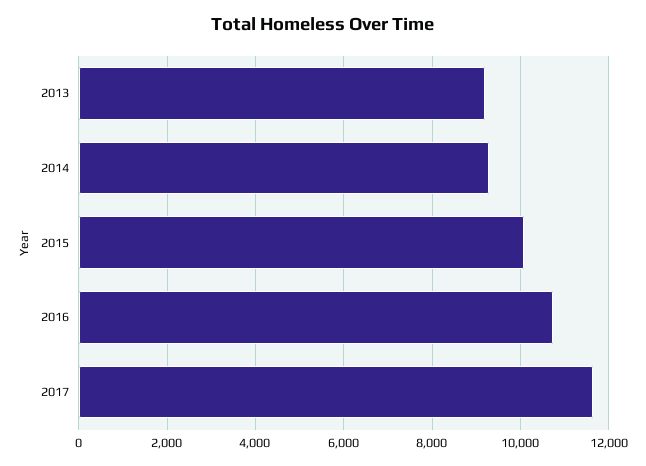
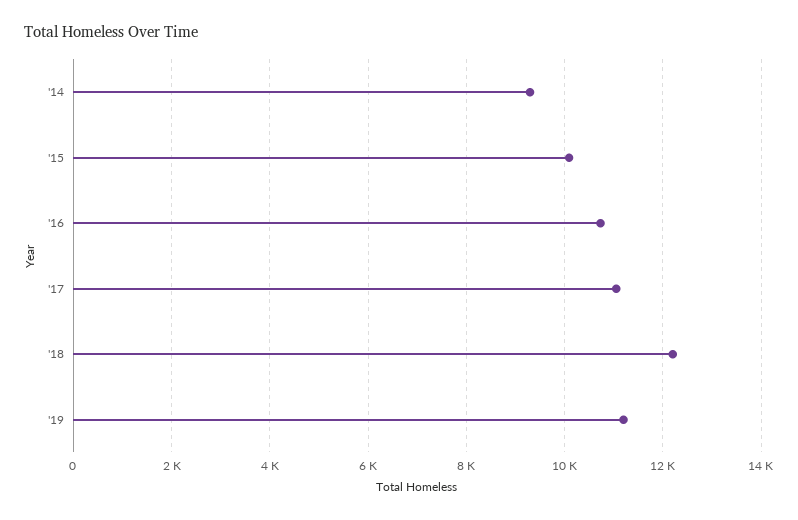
2013: 9200 -> none
2017: 11600 -> 11000
'18: none -> 12200
'19: none -> 11200

